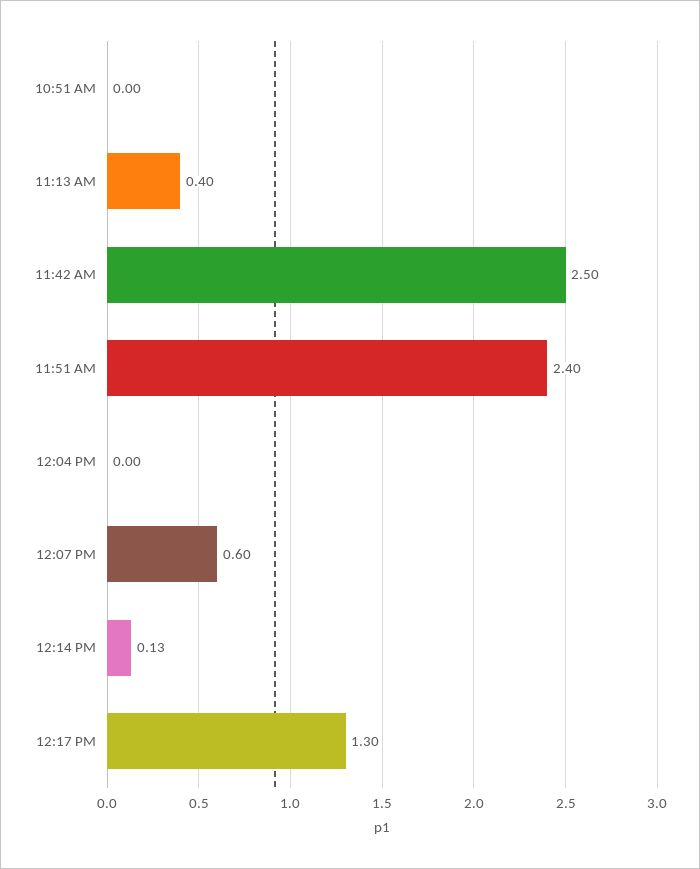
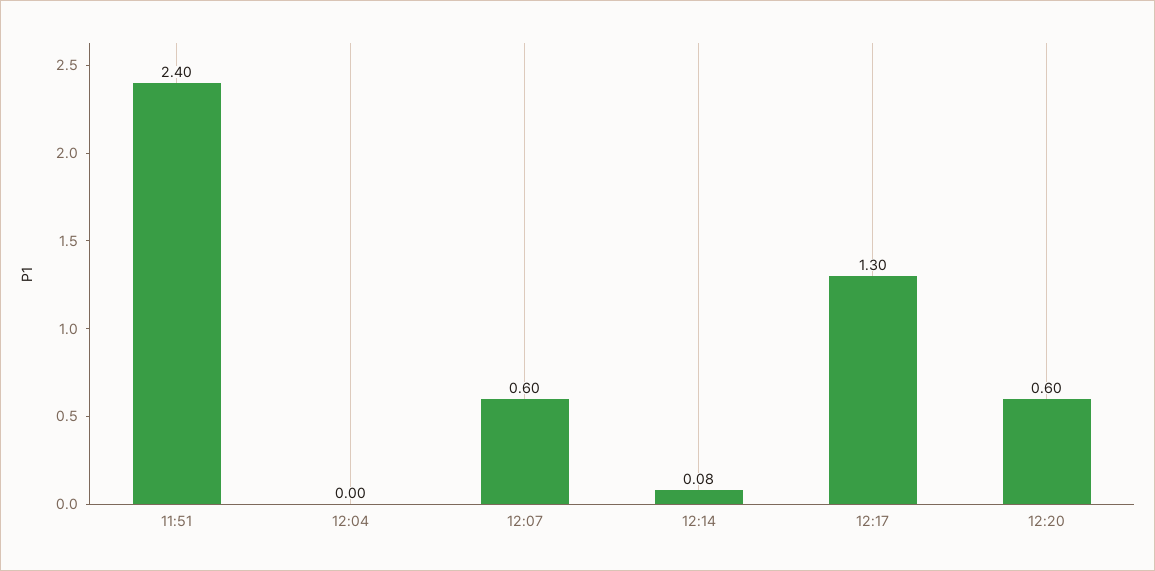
10:51 AM: 0 -> none
11:13 AM: 0.4 -> none
11:42 AM: 2.5 -> none
12:14 PM: 0.13 -> 0.08
12:20: none -> 0.6

